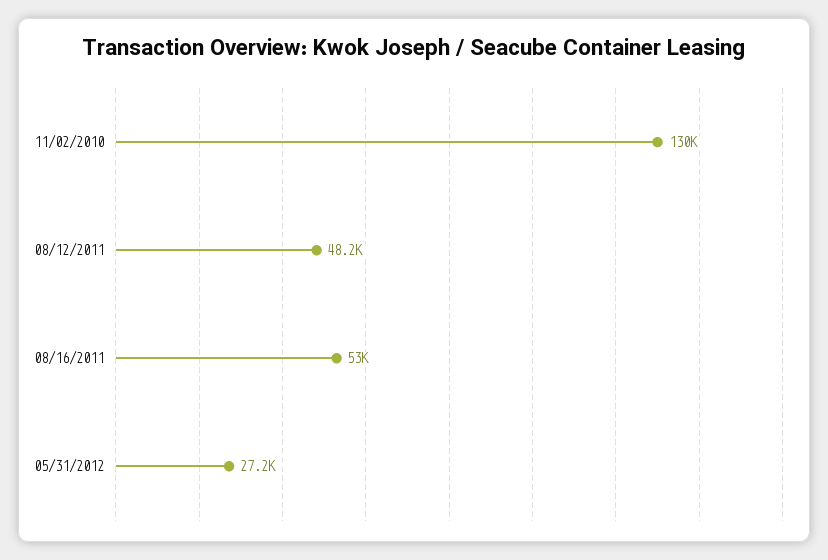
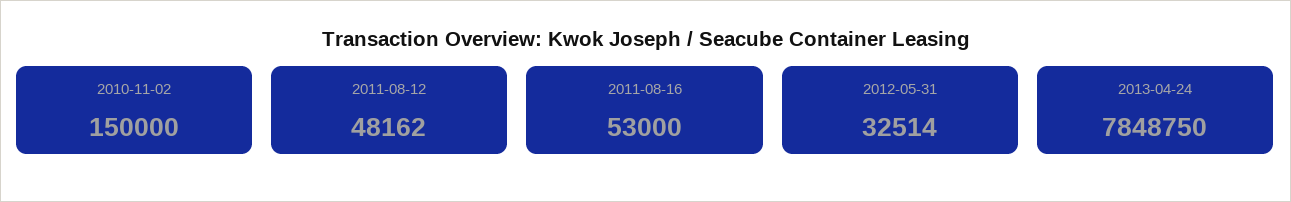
11/02/2010: 130000 -> 150000
05/31/2012: 27200 -> 32514
2013-04-24: none -> 7848750

